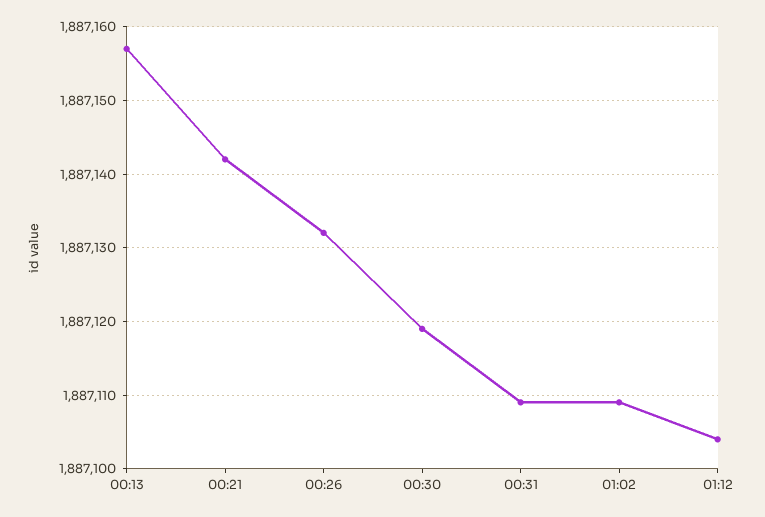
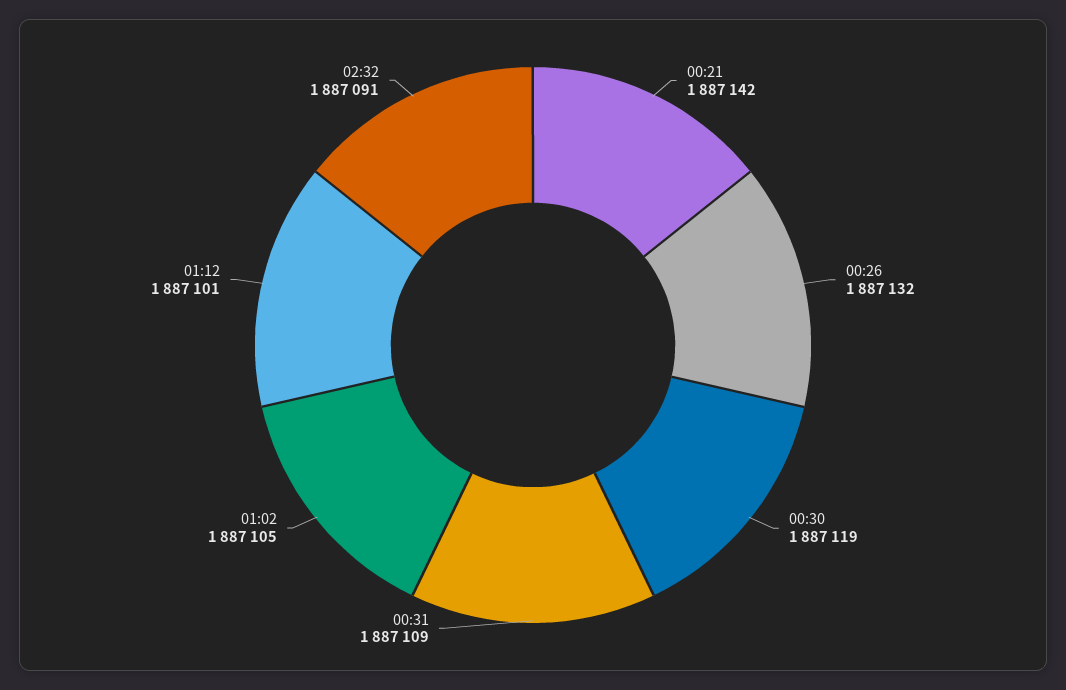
00:13: 1887157 -> none
01:02: 1887109 -> 1887105
01:12: 1887104 -> 1887101
02:32: none -> 1887091

